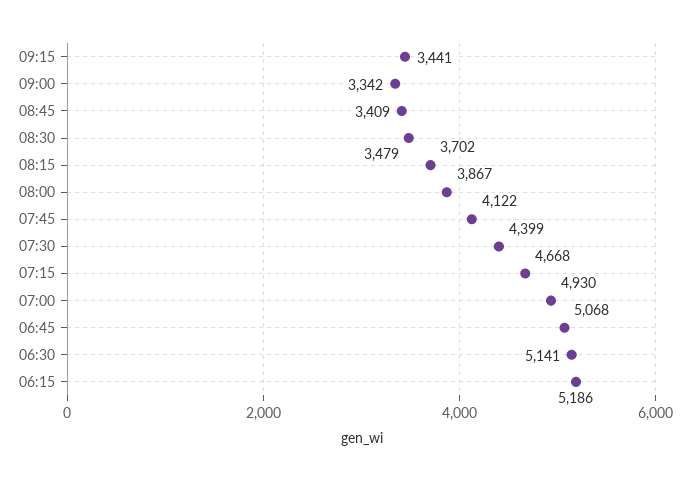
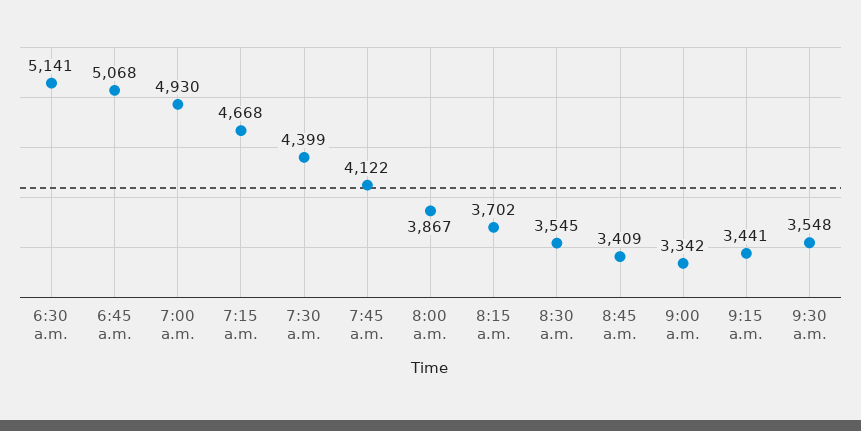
08:30: 3479 -> 3545
06:15: 5186 -> none
9:30 a.m.: none -> 3548

